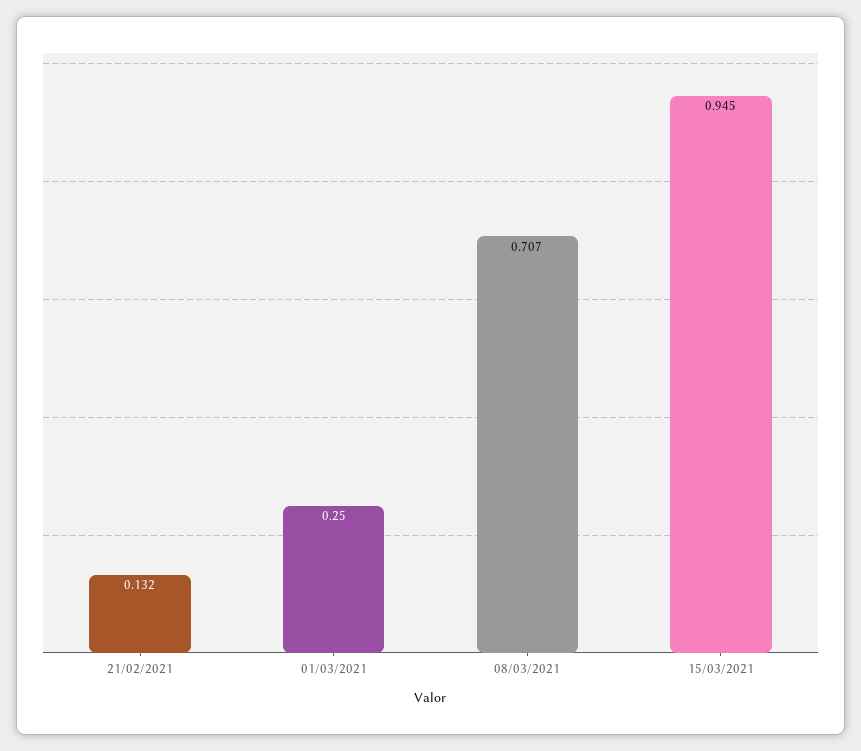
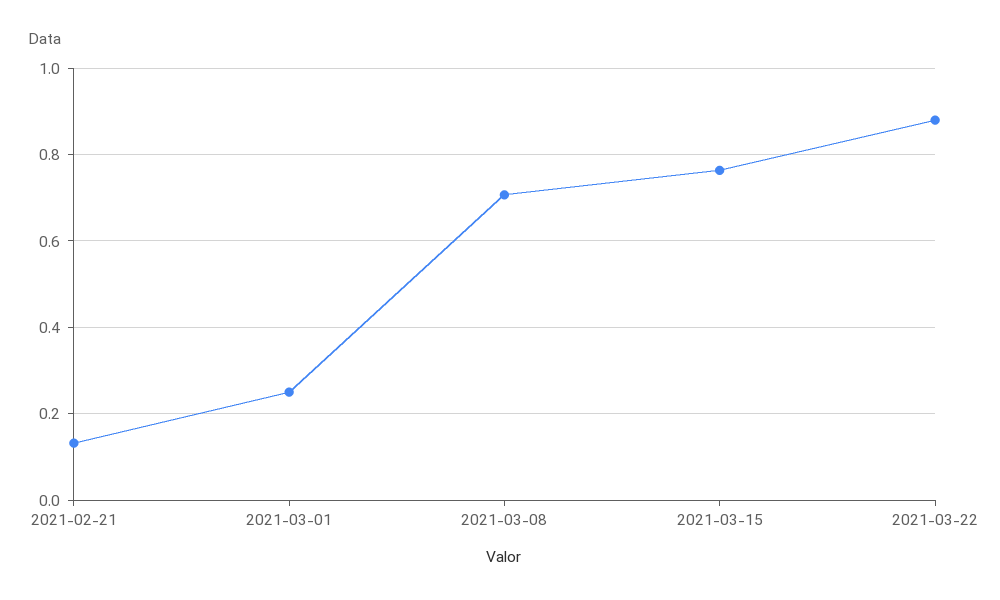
15/03/2021: 0.945 -> 0.76
2021-03-22: none -> 0.88

